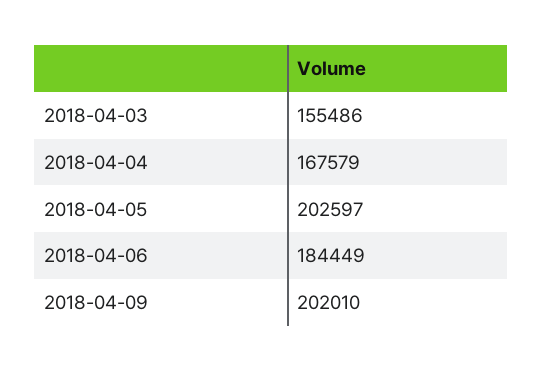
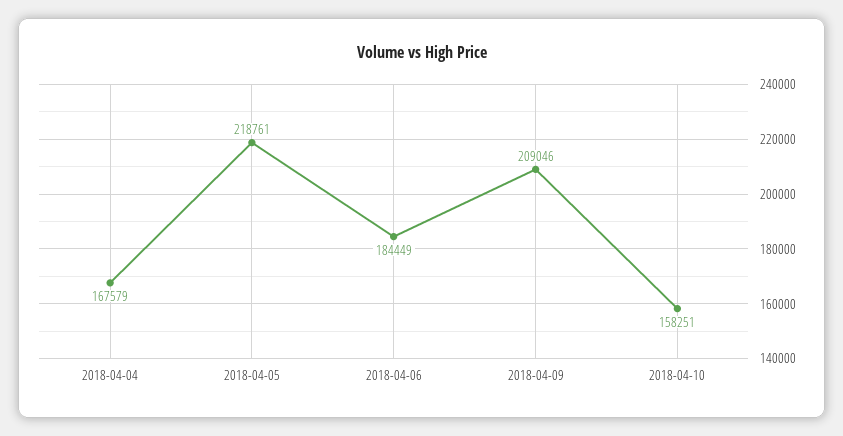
2018-04-03: 155486 -> none
2018-04-05: 202597 -> 218761
2018-04-09: 202010 -> 209046
2018-04-10: none -> 158251

